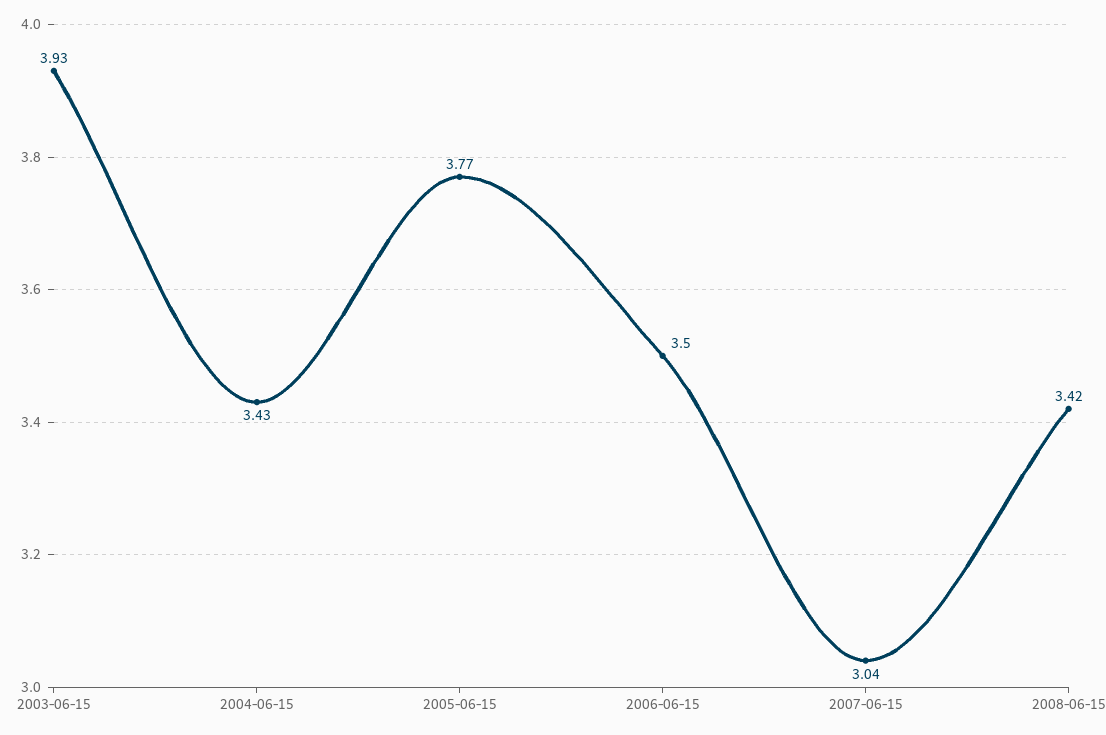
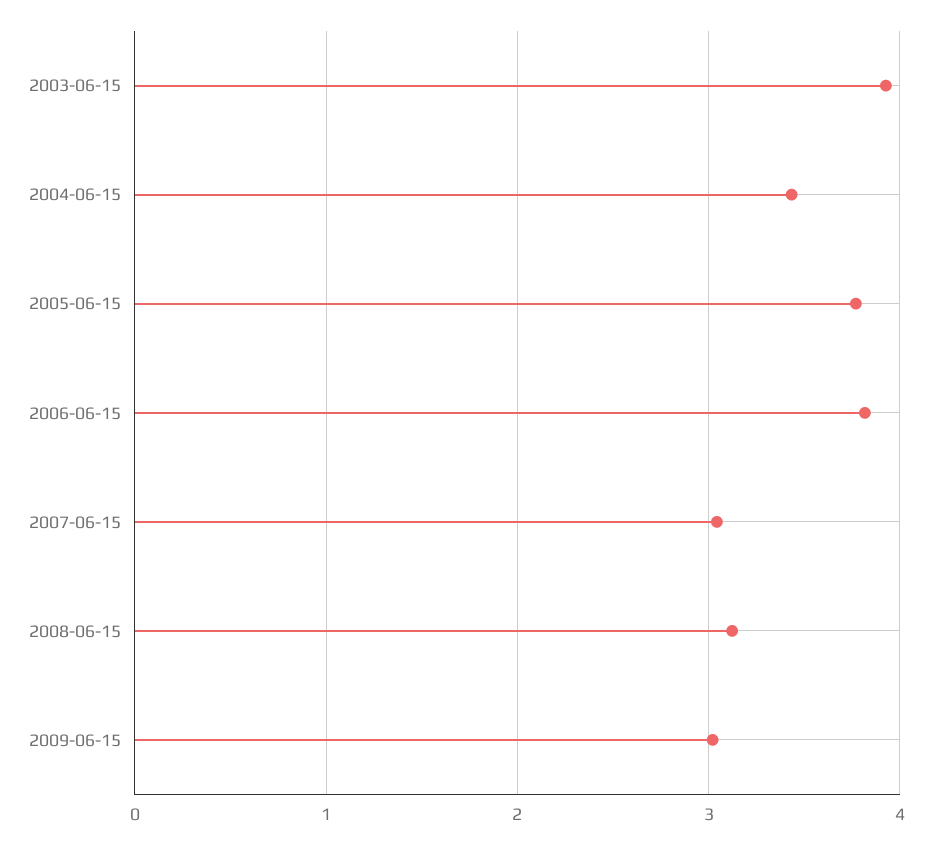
2006-06-15: 3.5 -> 3.8
2008-06-15: 3.42 -> 3.1
2009-06-15: none -> 3

